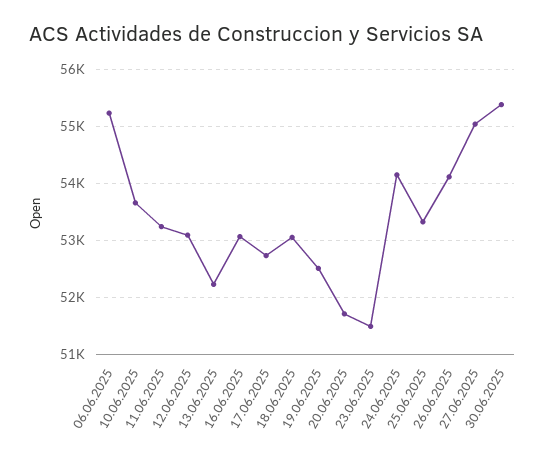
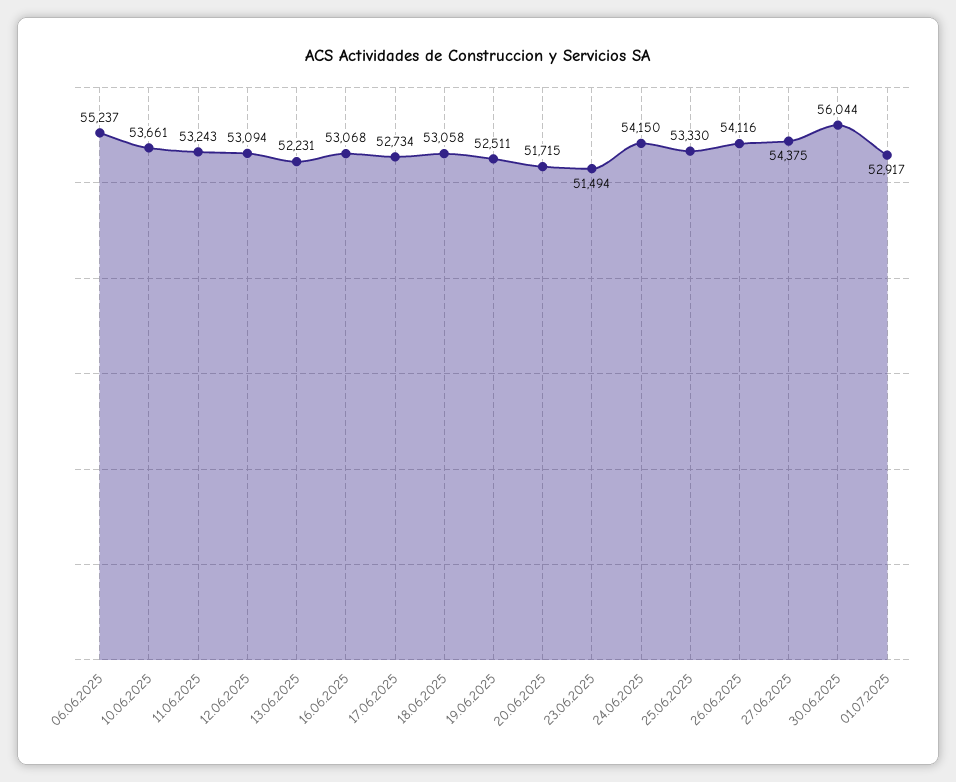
27.06.2025: 55000 -> 54375
30.06.2025: 55400 -> 56044
01.07.2025: none -> 52917

